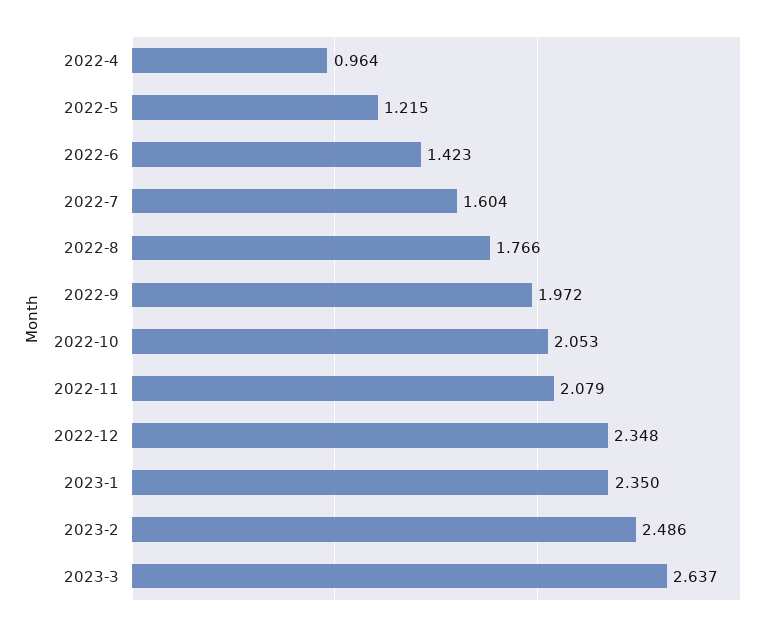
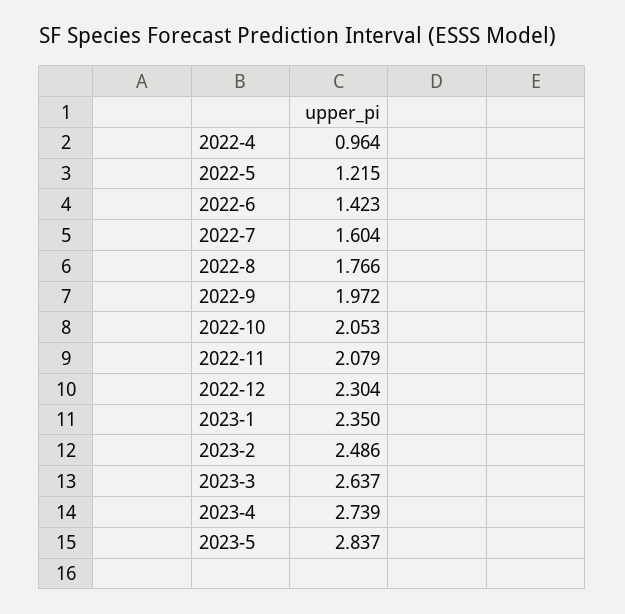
2022-12: 2.348 -> 2.304
2023-4: none -> 2.739
2023-5: none -> 2.837

